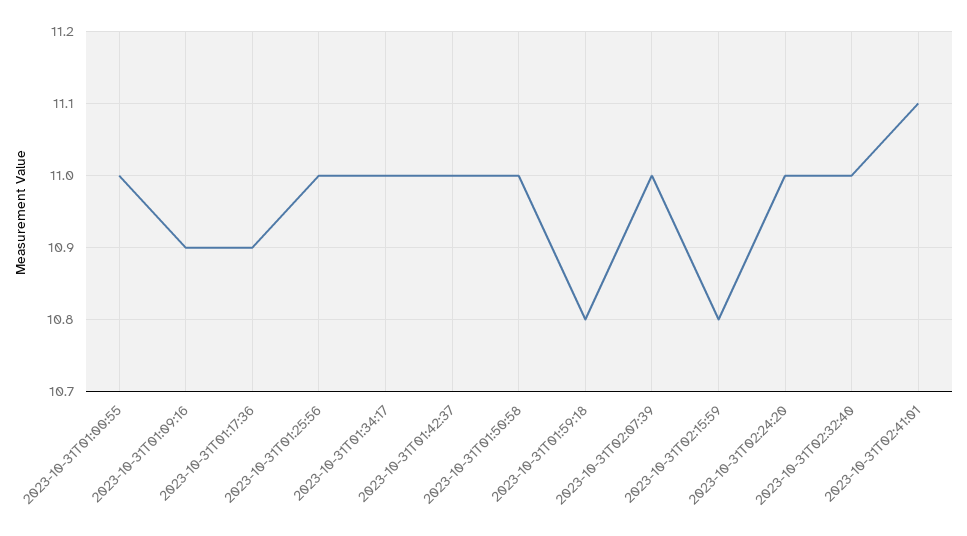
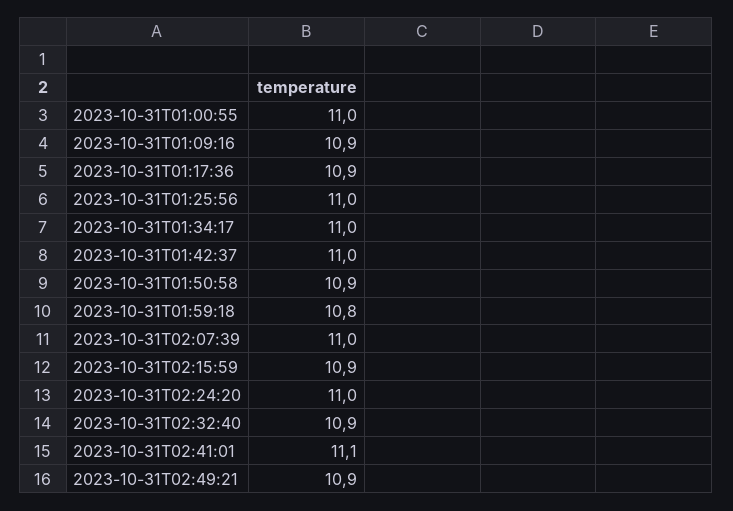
2023-10-31T01:50:58: 11 -> 10.9
2023-10-31T02:15:59: 10.8 -> 10.9
2023-10-31T02:32:40: 11 -> 10.9
2023-10-31T02:49:21: none -> 10.9

